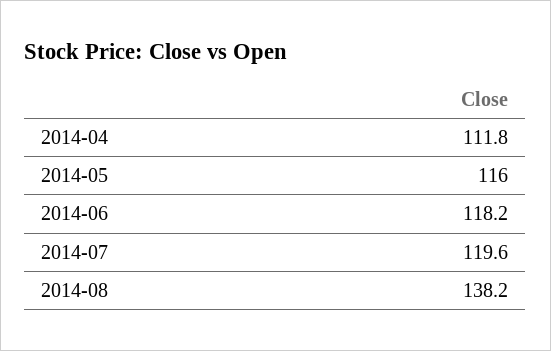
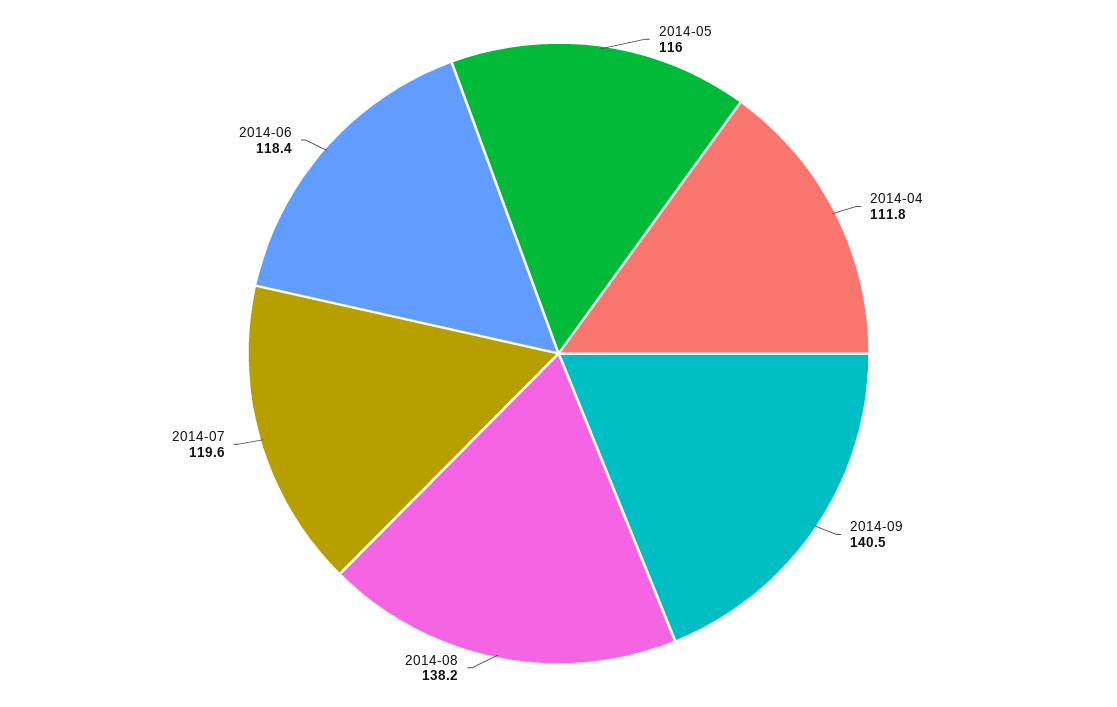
2014-06: 118.2 -> 118.4
2014-09: none -> 140.5

